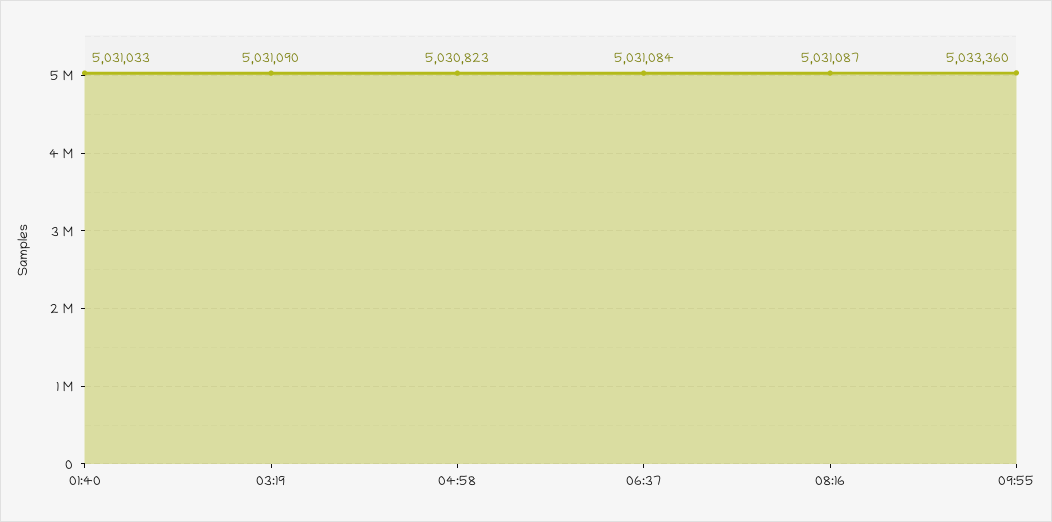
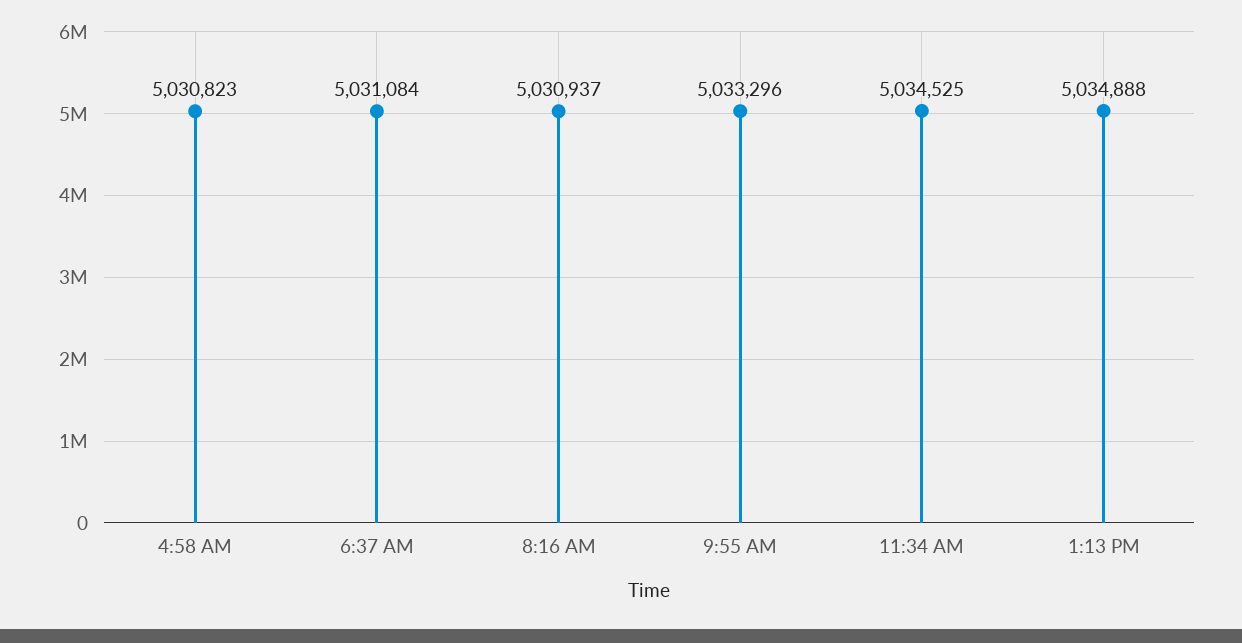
01:40: 5031033 -> none
03:19: 5031090 -> none
08:16: 5031087 -> 5030937
09:55: 5033360 -> 5033296
11:34 AM: none -> 5034525
1:13 PM: none -> 5034888

